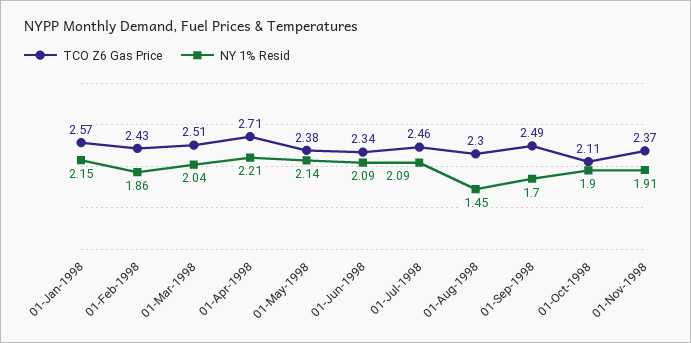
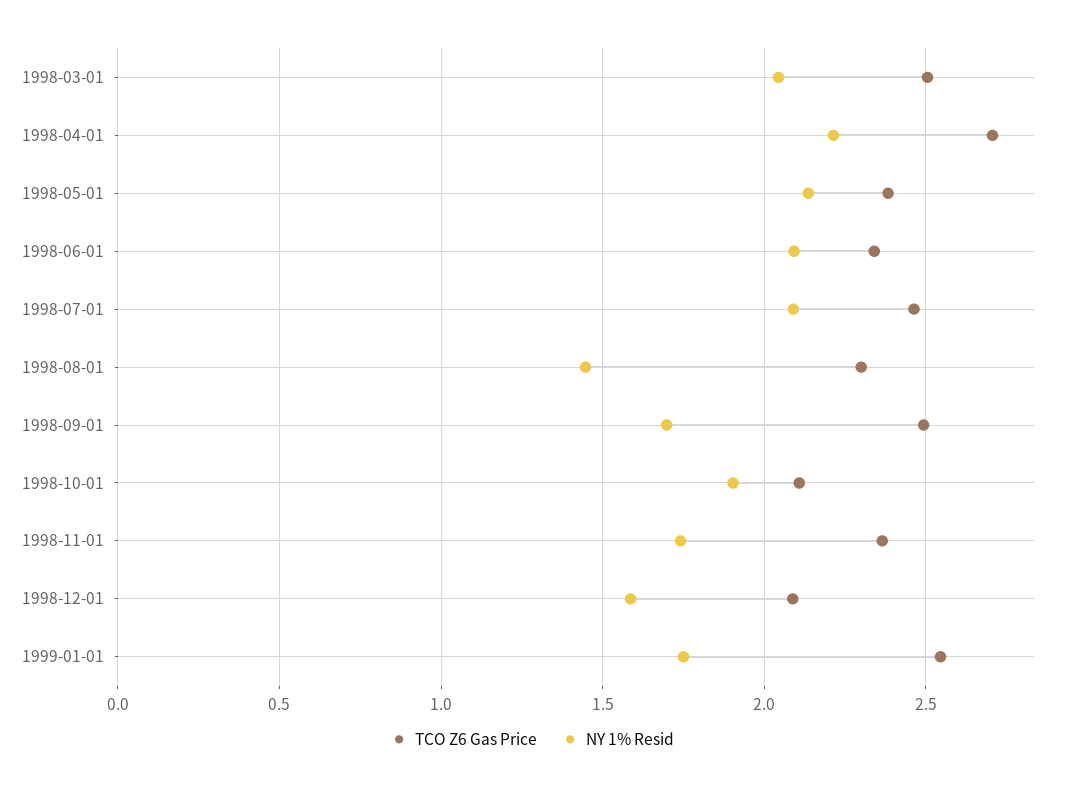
TCO Z6 Gas Price, 01-Jan-1998: 2.57 -> none
NY 1% Resid, 01-Jan-1998: 2.15 -> none
TCO Z6 Gas Price, 01-Feb-1998: 2.43 -> none
NY 1% Resid, 01-Feb-1998: 1.86 -> none
NY 1% Resid, 01-Nov-1998: 1.91 -> 1.75
TCO Z6 Gas Price, 1998-12-01: none -> 2.1
NY 1% Resid, 1998-12-01: none -> 1.6
TCO Z6 Gas Price, 1999-01-01: none -> 2.55
NY 1% Resid, 1999-01-01: none -> 1.75

